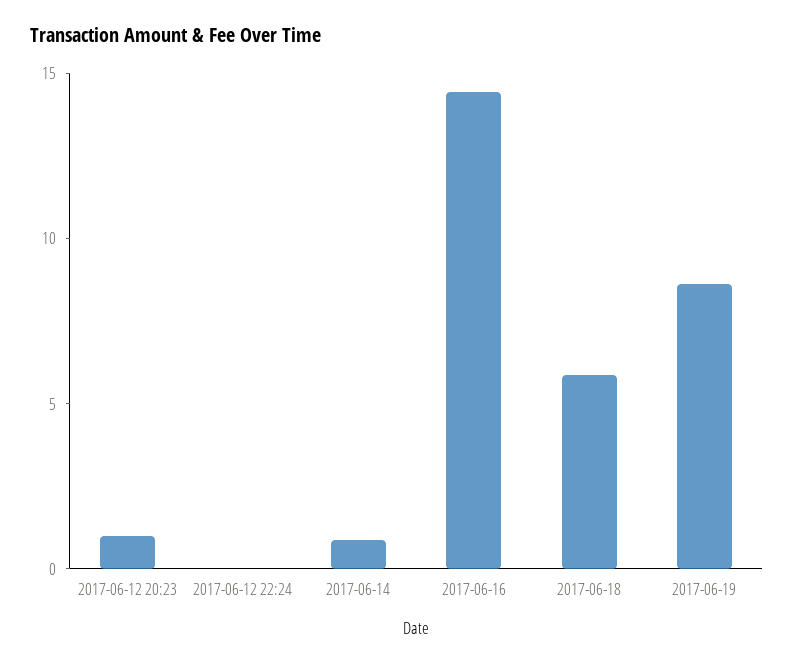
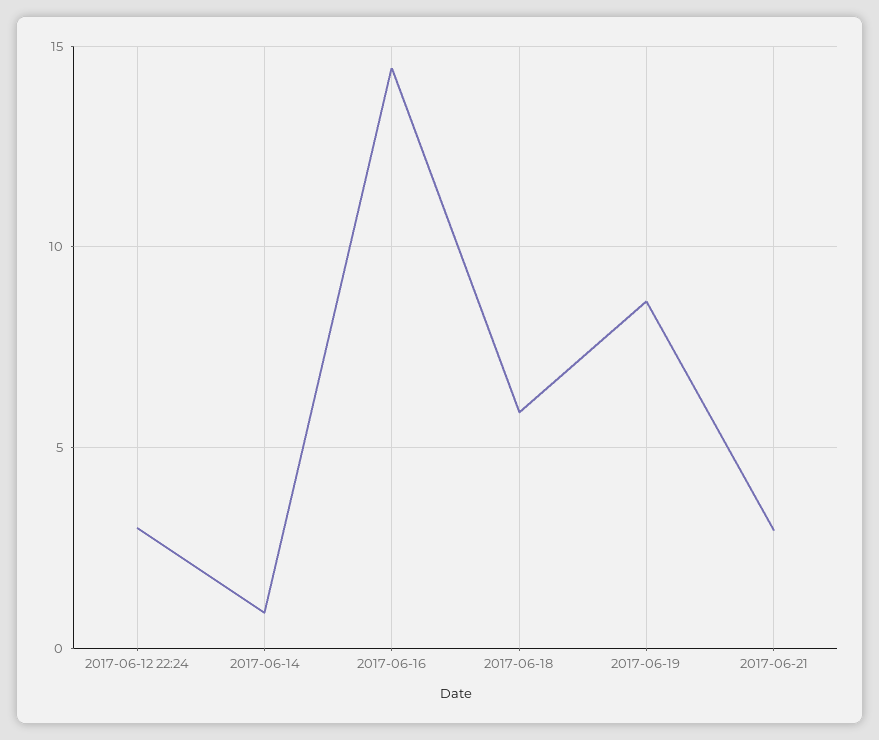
2017-06-12 20:23: 1 -> none
2017-06-12 22:24: 0 -> 3
2017-06-21: none -> 3

